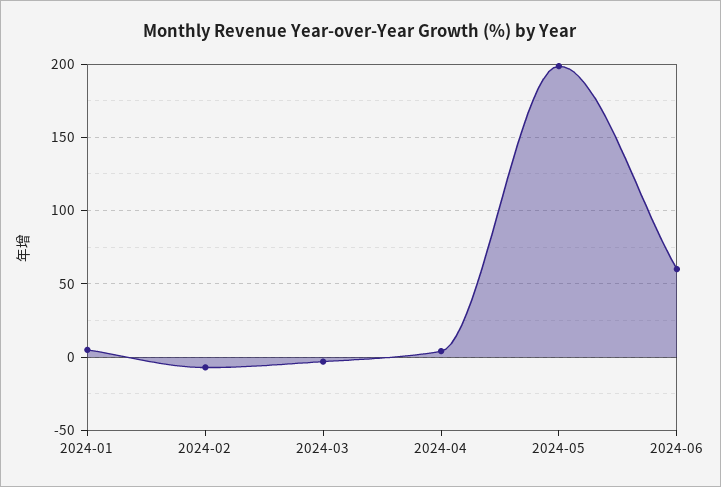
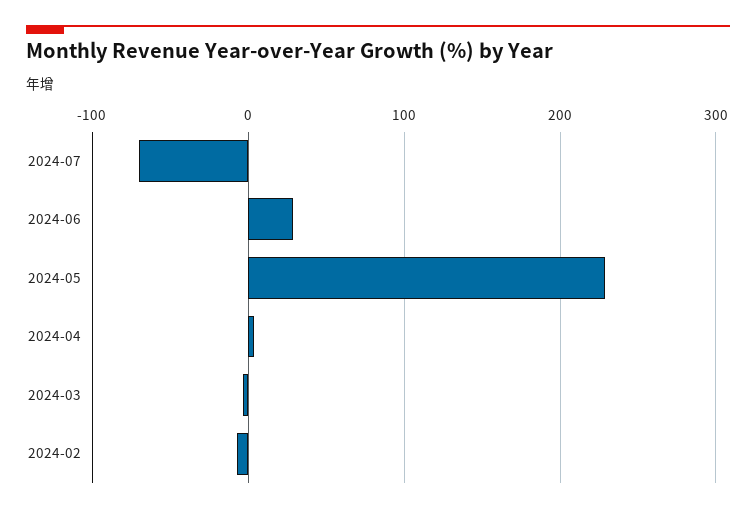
2024-01: 5 -> none
2024-05: 200 -> 230
2024-06: 60 -> 30
2024-07: none -> -70

